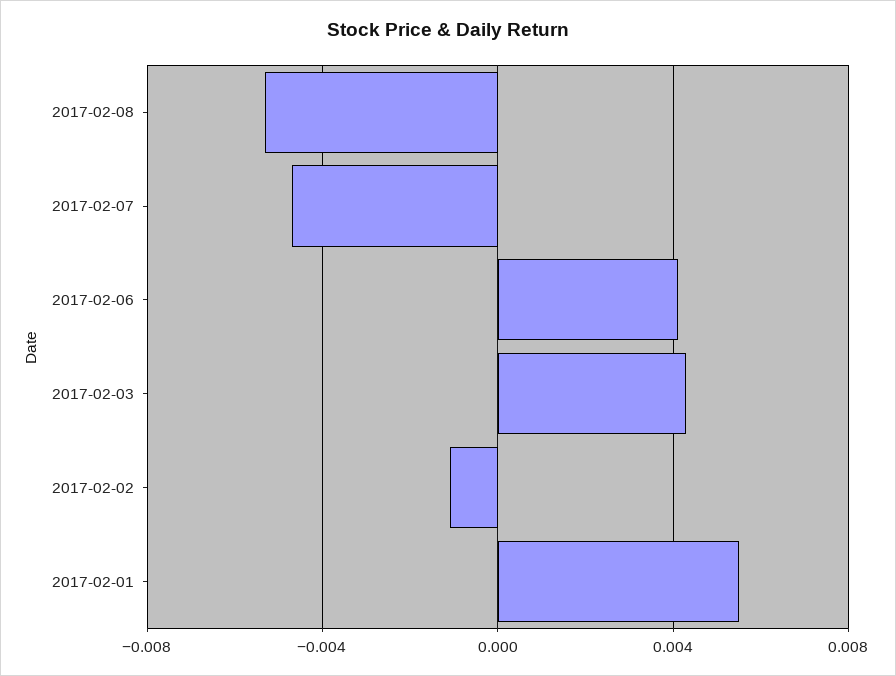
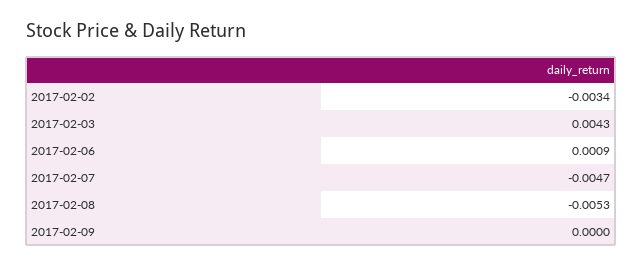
2017-02-06: 0.004 -> 0.0009
2017-02-02: -0.001 -> -0.0034
2017-02-01: 0.0055 -> none
2017-02-09: none -> 0

